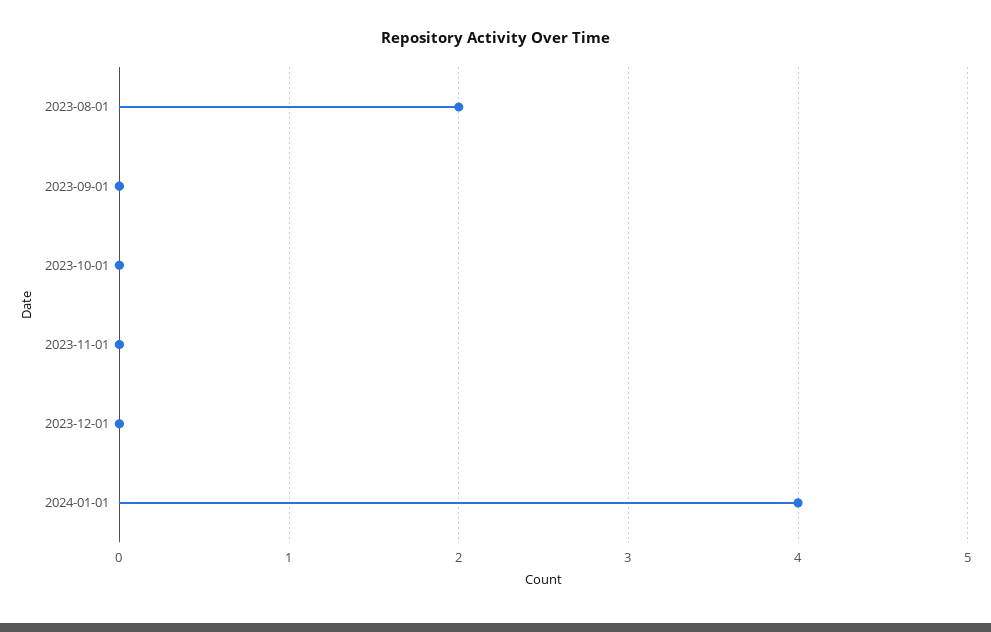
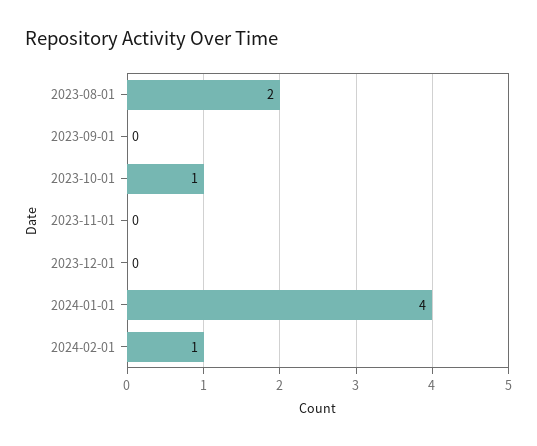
2023-10-01: 0 -> 1
2024-02-01: none -> 1

